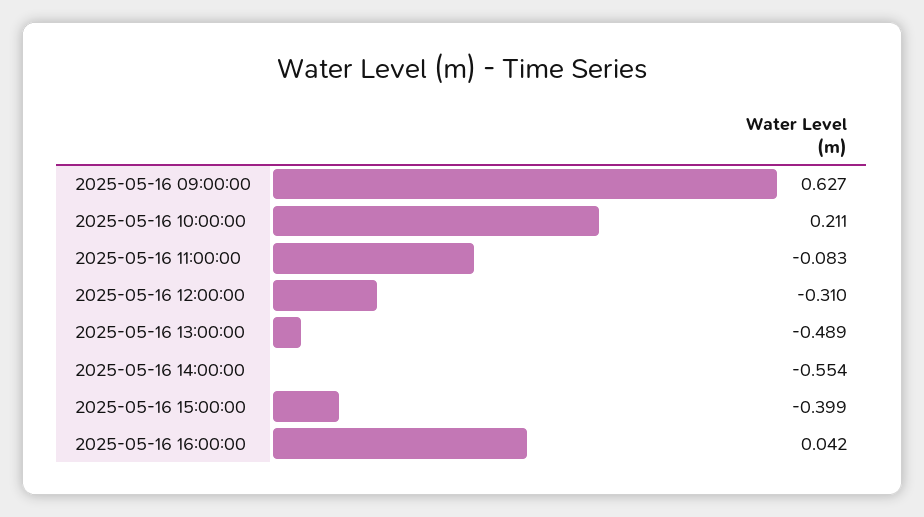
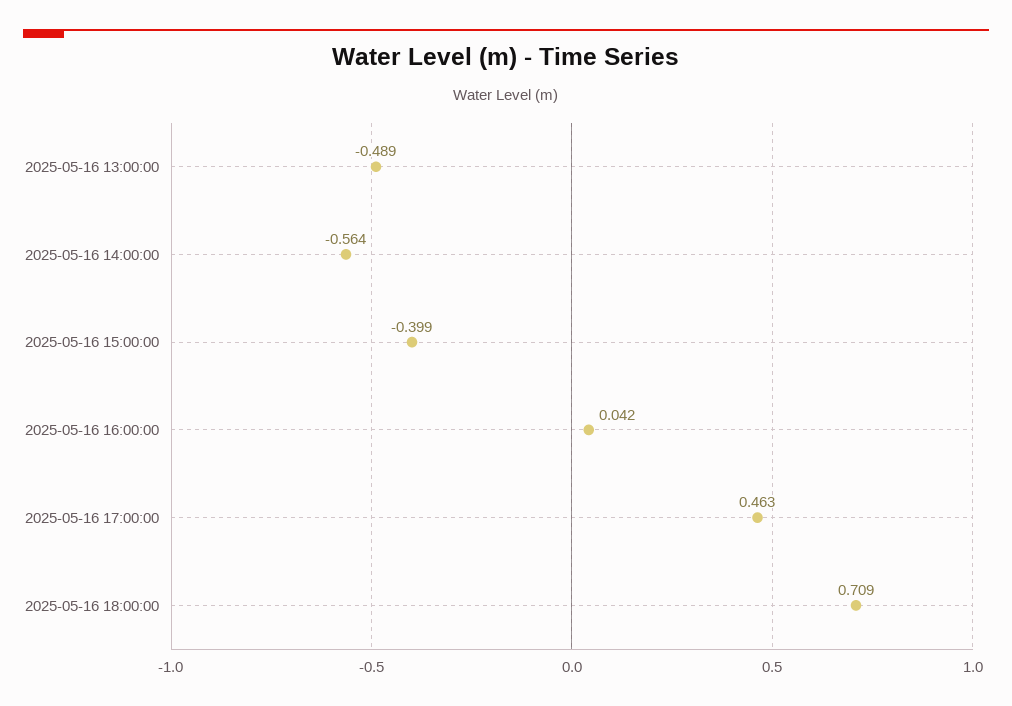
2025-05-16 09:00:00: 0.627 -> none
2025-05-16 10:00:00: 0.211 -> none
2025-05-16 11:00:00: -0.083 -> none
2025-05-16 12:00:00: -0.31 -> none
2025-05-16 14:00:00: -0.554 -> -0.564
2025-05-16 17:00:00: none -> 0.463
2025-05-16 18:00:00: none -> 0.709

